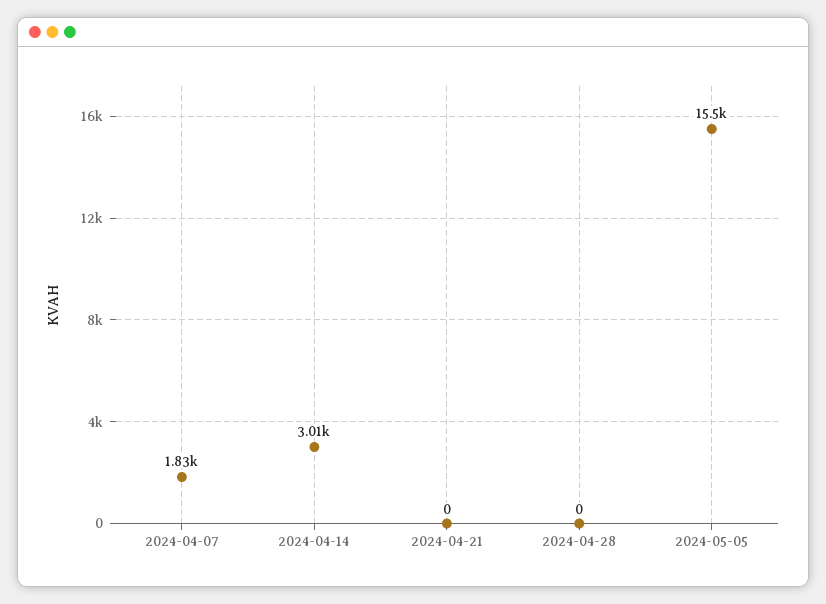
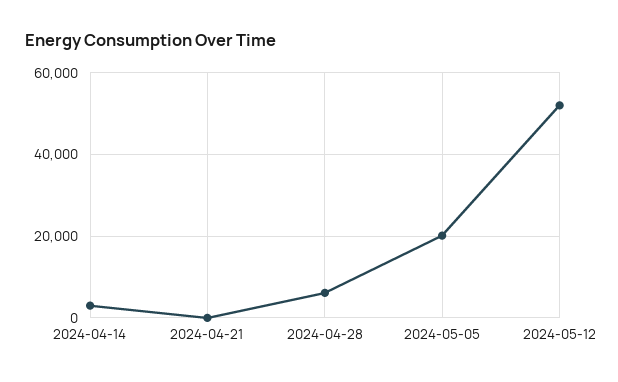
2024-04-07: 1830 -> none
2024-04-28: 0 -> 6000
2024-05-05: 15500 -> 20000
2024-05-12: none -> 52000

